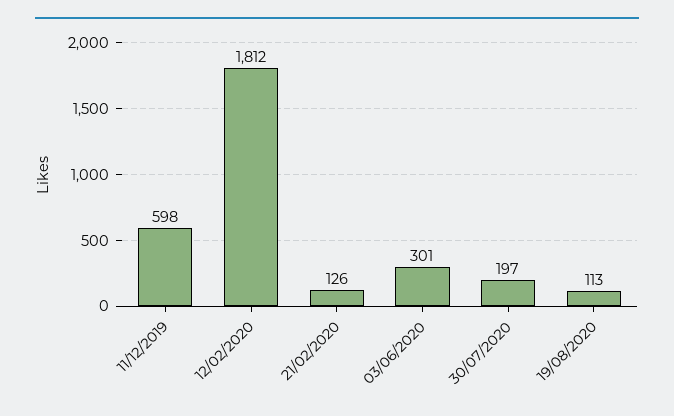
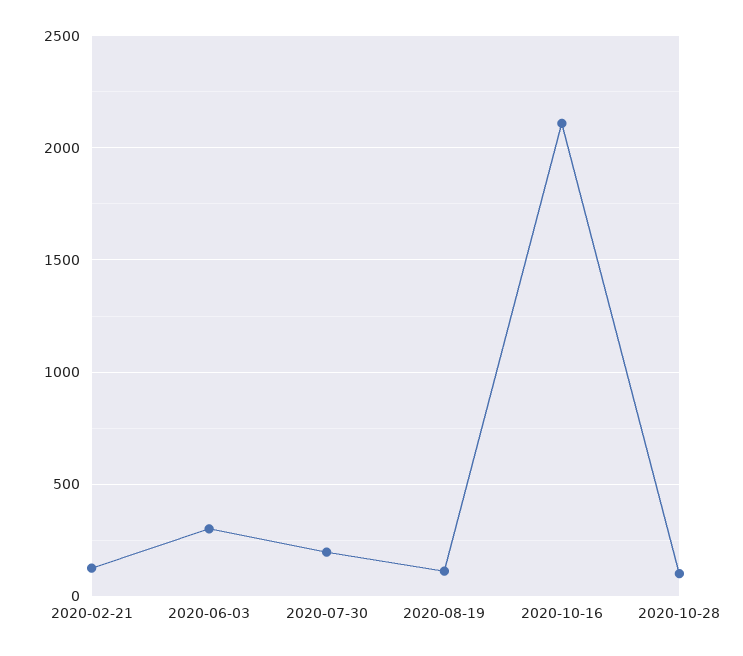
11/12/2019: 598 -> none
12/02/2020: 1812 -> none
2020-10-16: none -> 2100
2020-10-28: none -> 100

